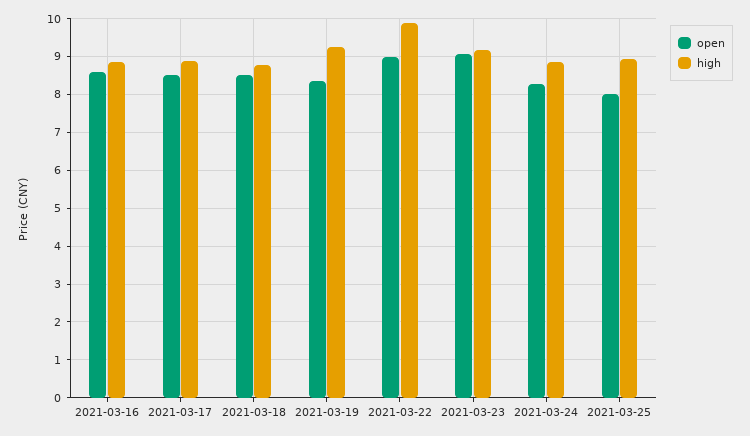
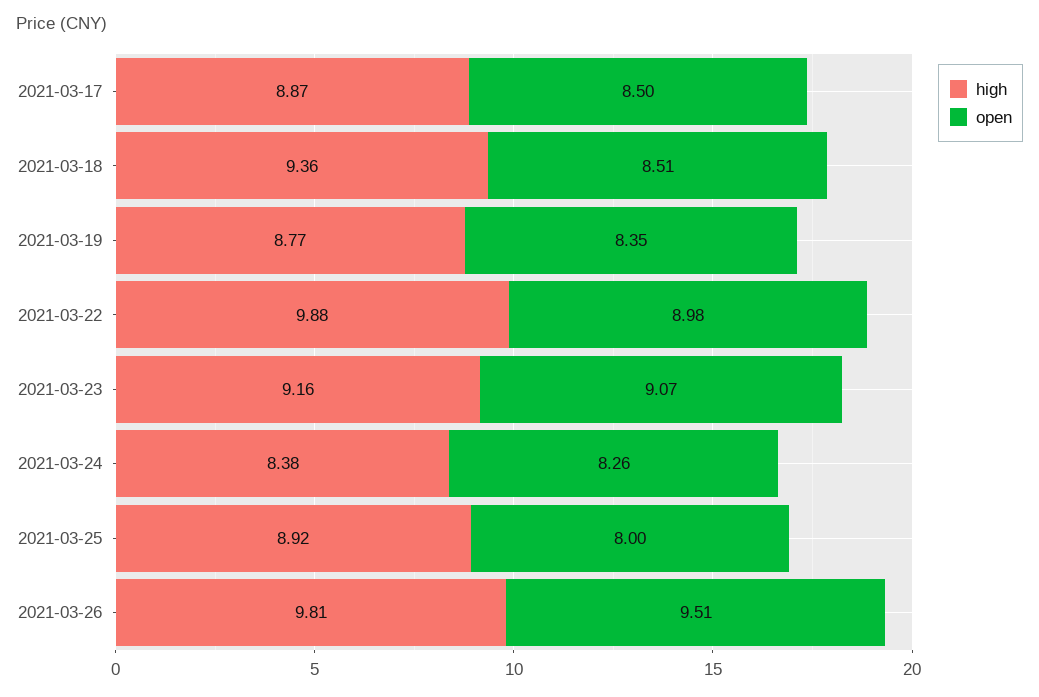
open, 2021-03-16: 8.6 -> none
high, 2021-03-16: 8.8 -> none
high, 2021-03-18: 8.8 -> 9.36
high, 2021-03-19: 9.2 -> 8.77
high, 2021-03-24: 8.8 -> 8.38
high, 2021-03-26: none -> 9.81
open, 2021-03-26: none -> 9.51

